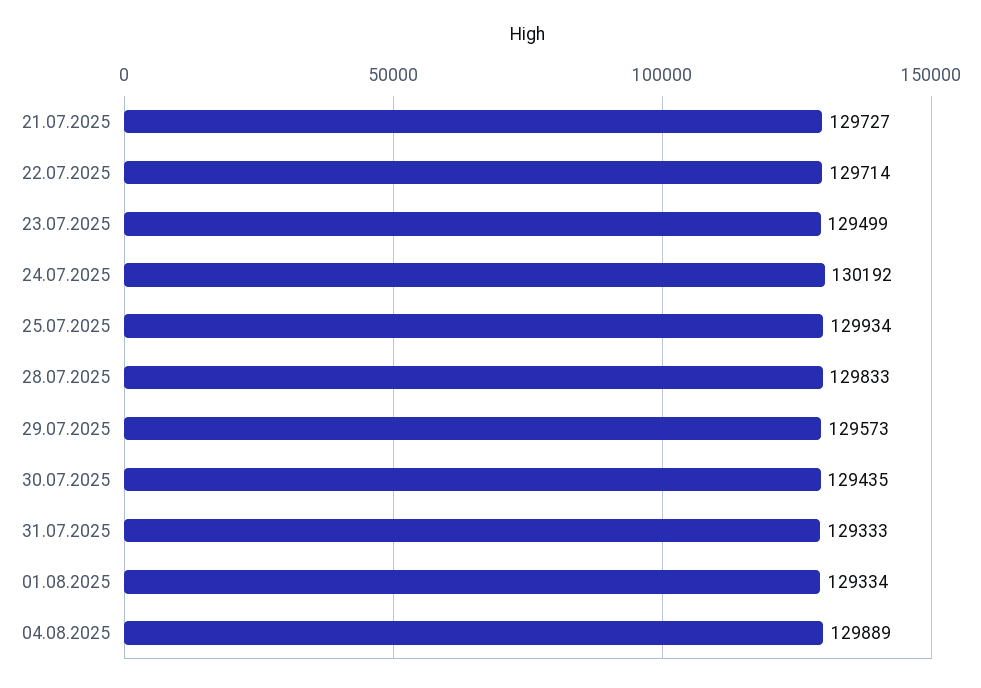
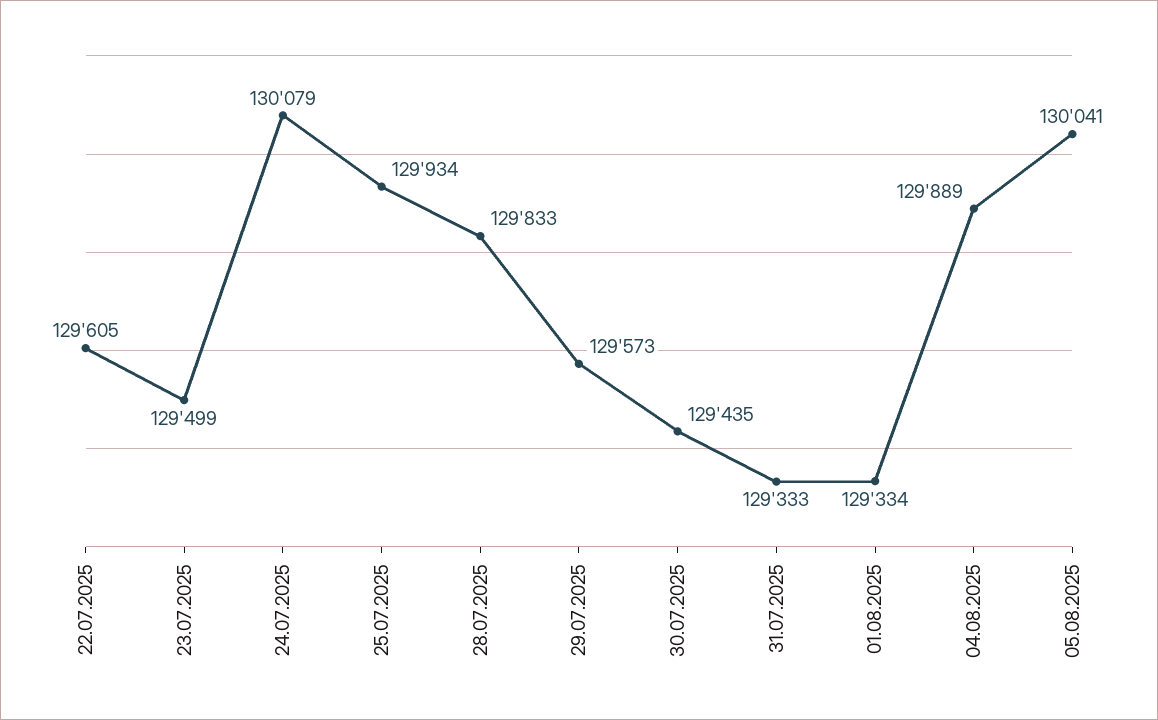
21.07.2025: 129727 -> none
22.07.2025: 129714 -> 129605
24.07.2025: 130192 -> 130079
05.08.2025: none -> 130041

